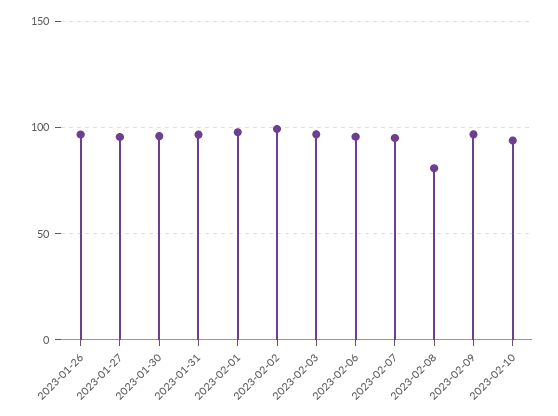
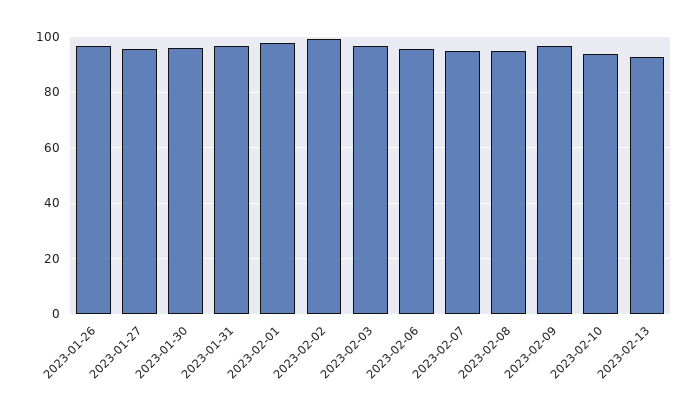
2023-02-08: 80 -> 95
2023-02-13: none -> 92.5

